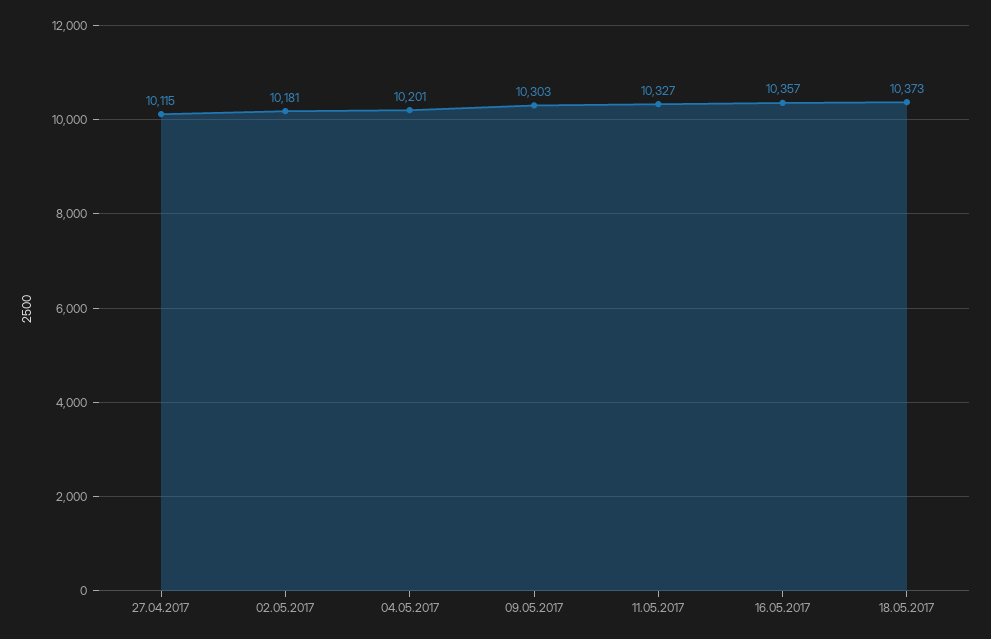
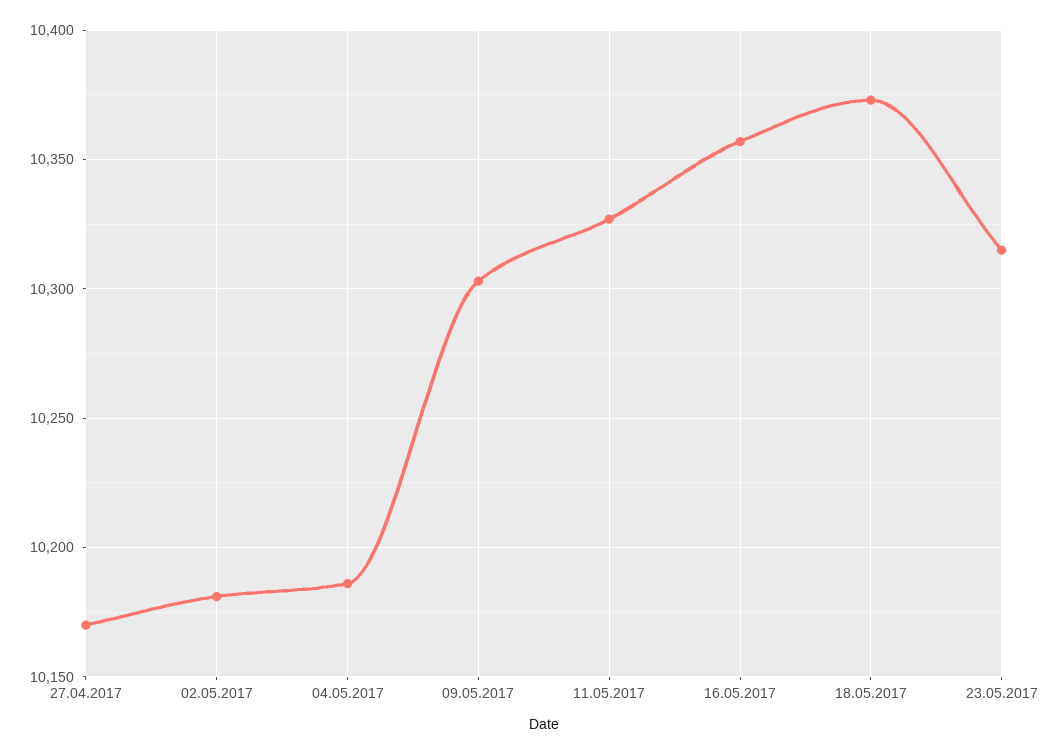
27.04.2017: 10115 -> 10170
04.05.2017: 10201 -> 10185
23.05.2017: none -> 10315

